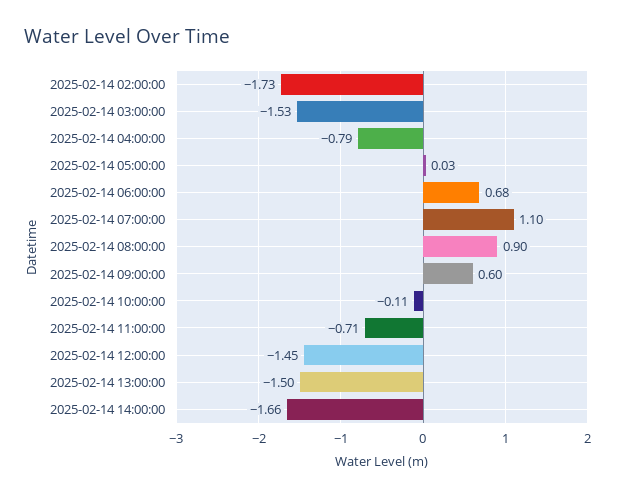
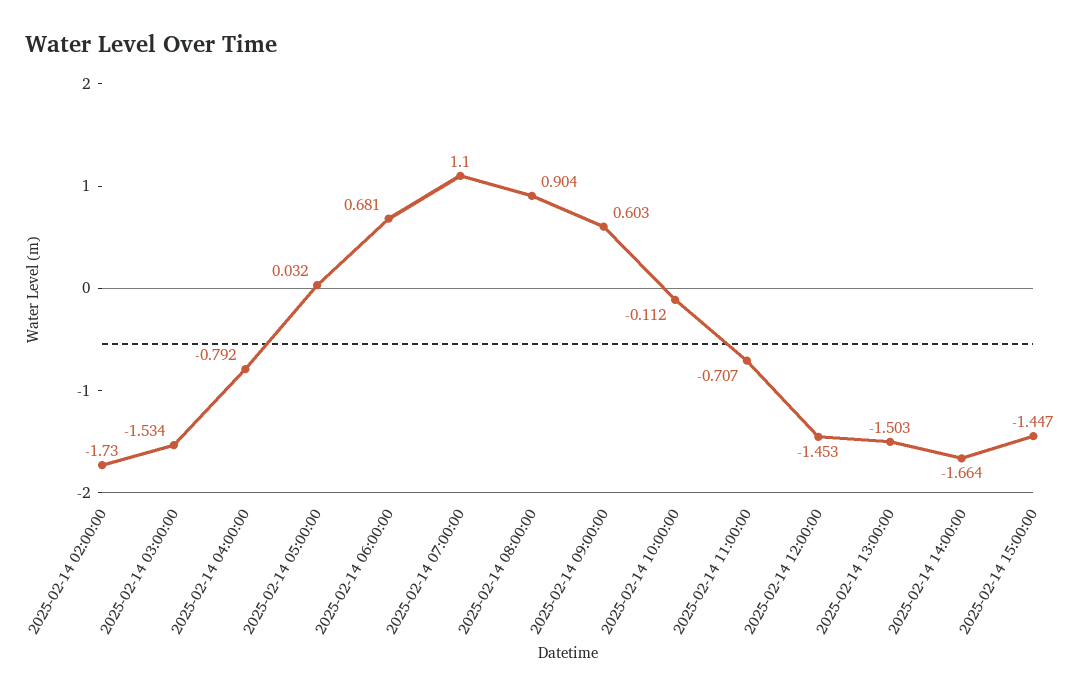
2025-02-14 15:00:00: none -> -1.447

